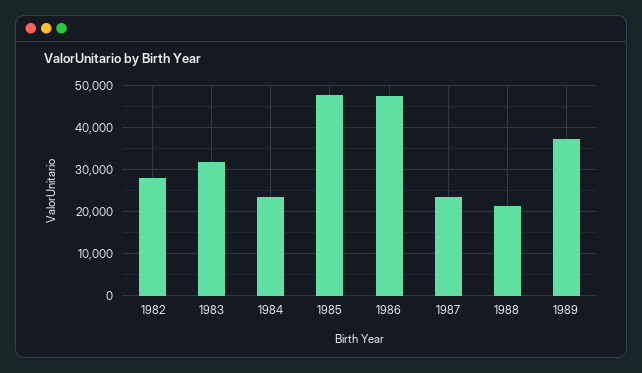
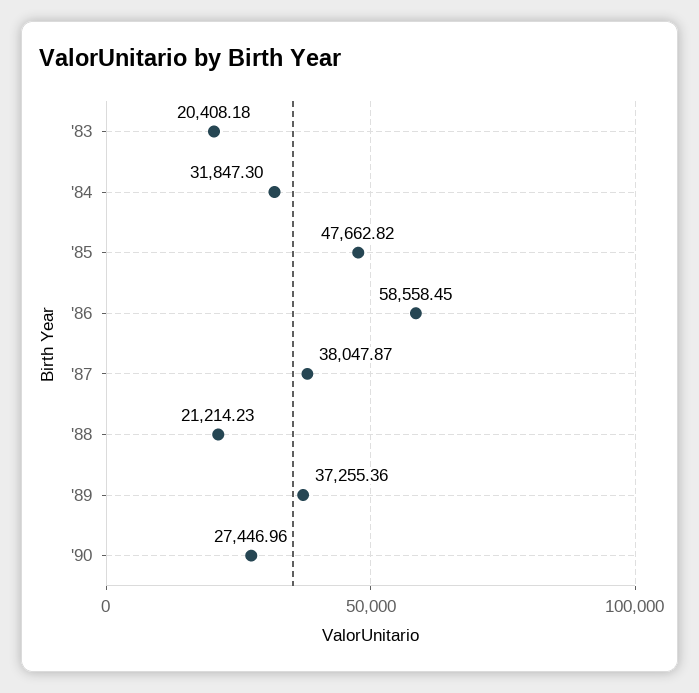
1982: 28000 -> none
1983: 32000 -> 20408.18
1984: 24000 -> 31847.3
1986: 48000 -> 58558.45
1987: 24000 -> 38047.87
'90: none -> 27446.96

